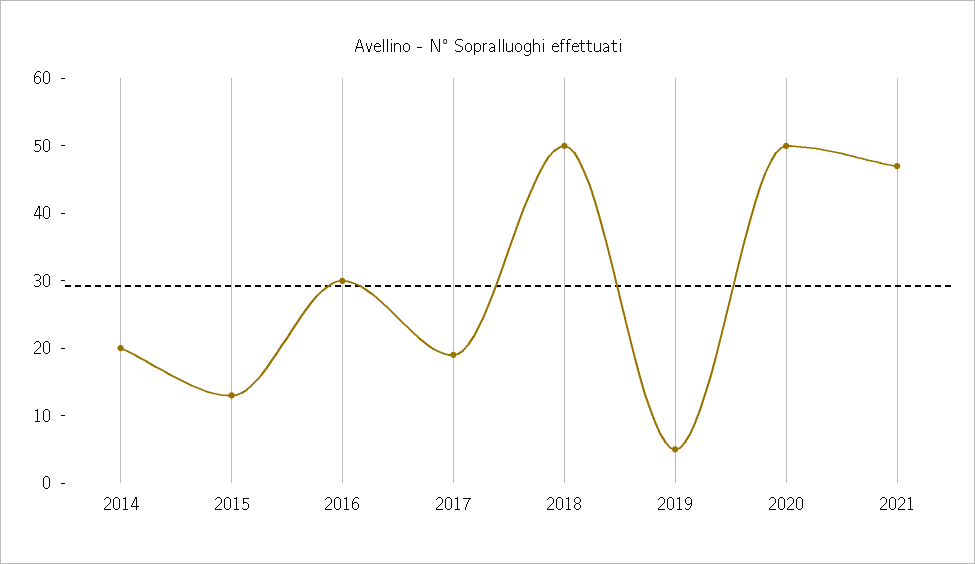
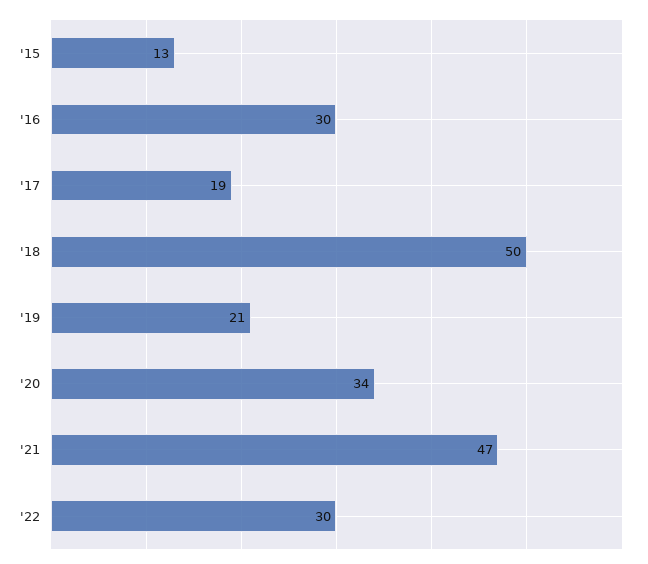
2014: 20 -> none
2019: 5 -> 21
2020: 50 -> 34
'22: none -> 30

